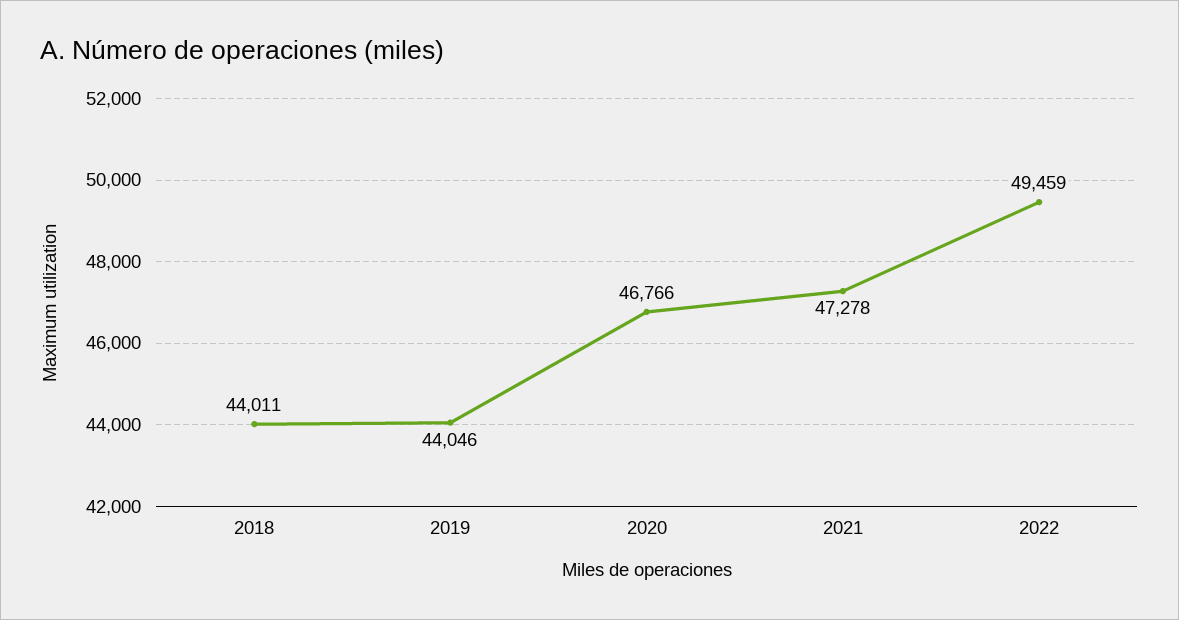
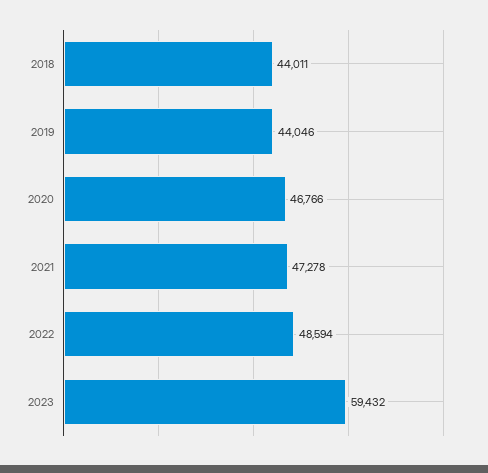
2022: 49459 -> 48594
2023: none -> 59432

